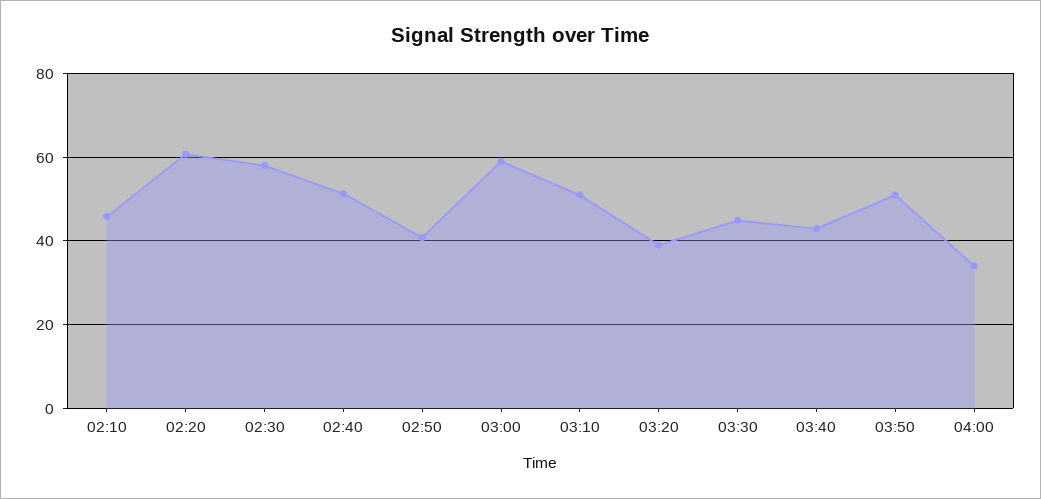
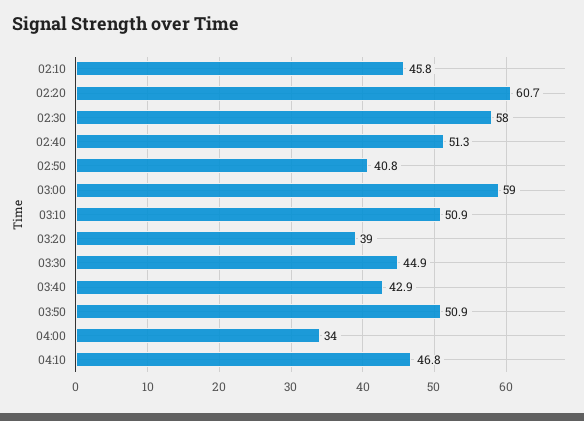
04:10: none -> 46.8

